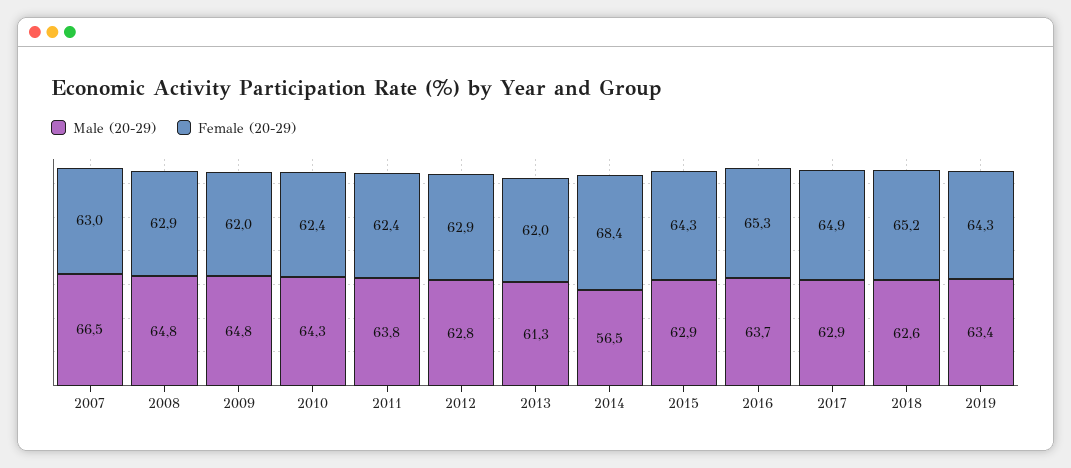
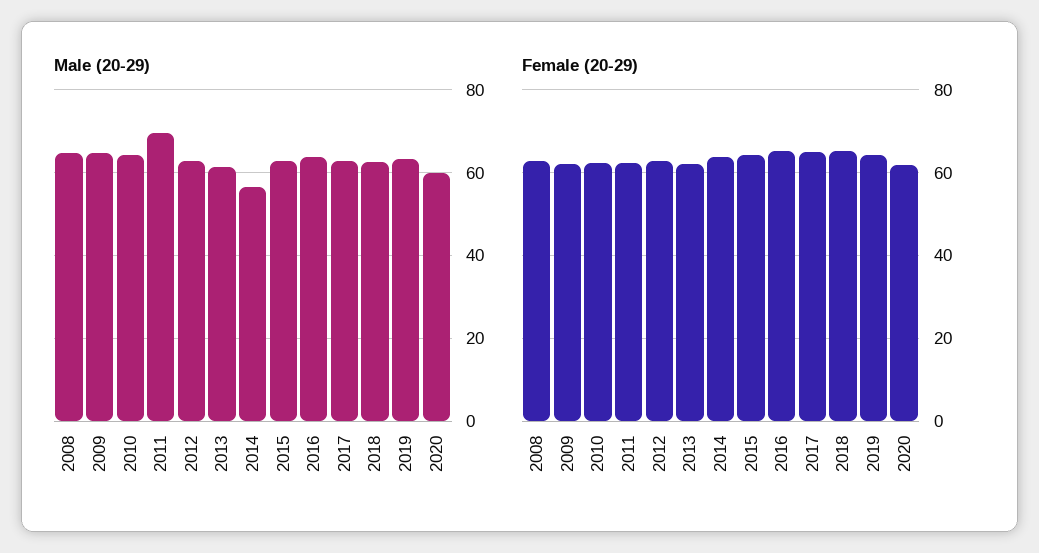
Male (20-29), 2007: 66.5 -> none
Female (20-29), 2007: 63 -> none
Male (20-29), 2011: 63.8 -> 70
Female (20-29), 2014: 68.4 -> 64
Male (20-29), 2020: none -> 60
Female (20-29), 2020: none -> 62

